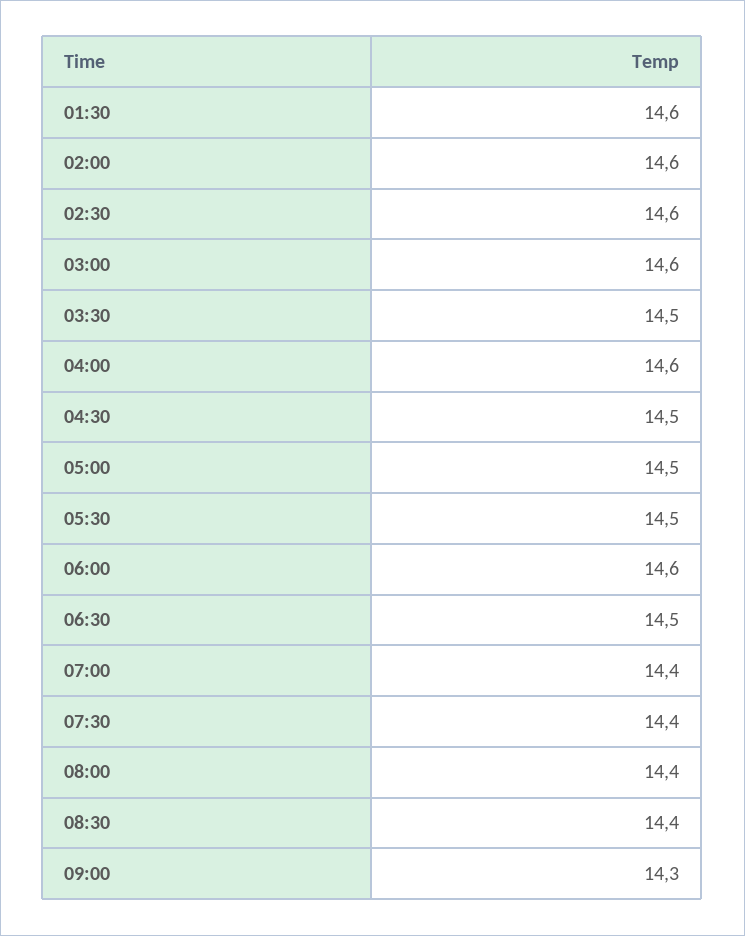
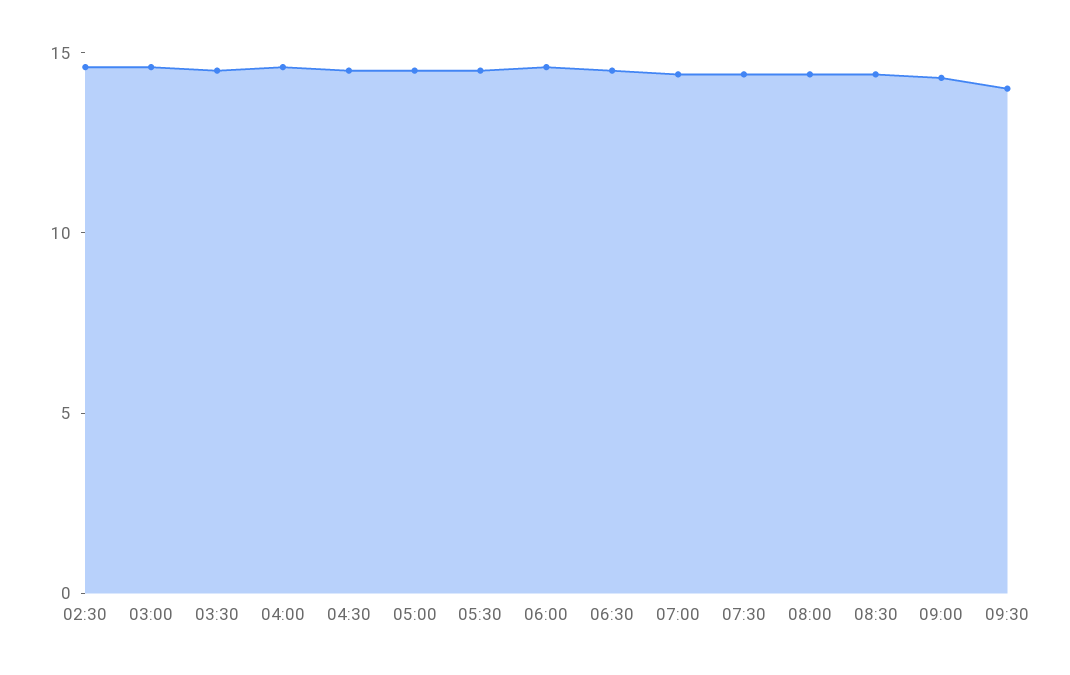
01:30: 14.6 -> none
02:00: 14.6 -> none
09:30: none -> 14

